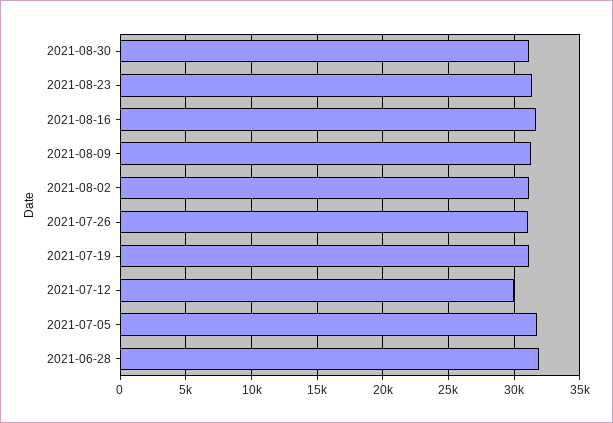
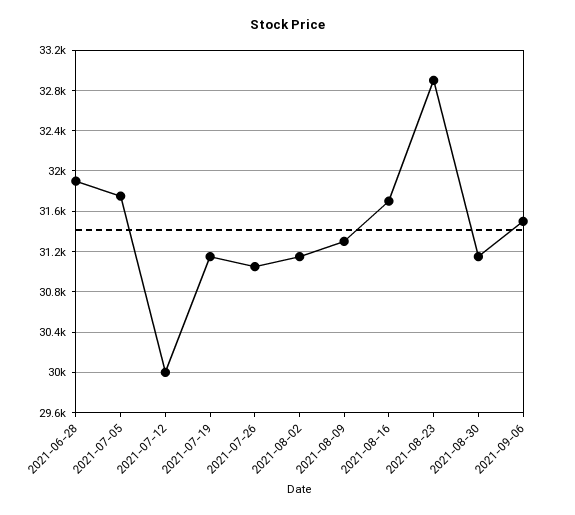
2021-08-23: 31500 -> 32900
2021-09-06: none -> 31500

